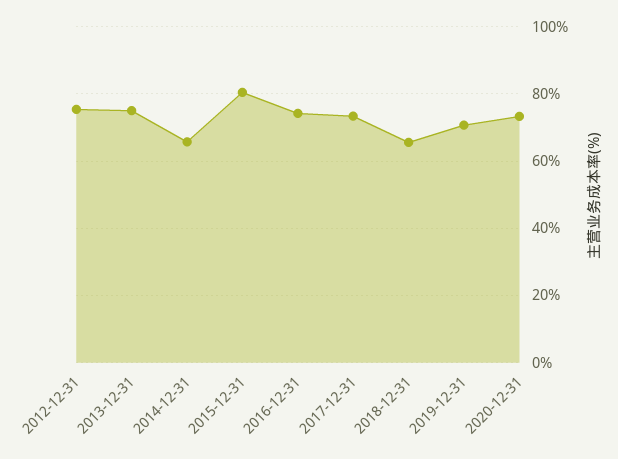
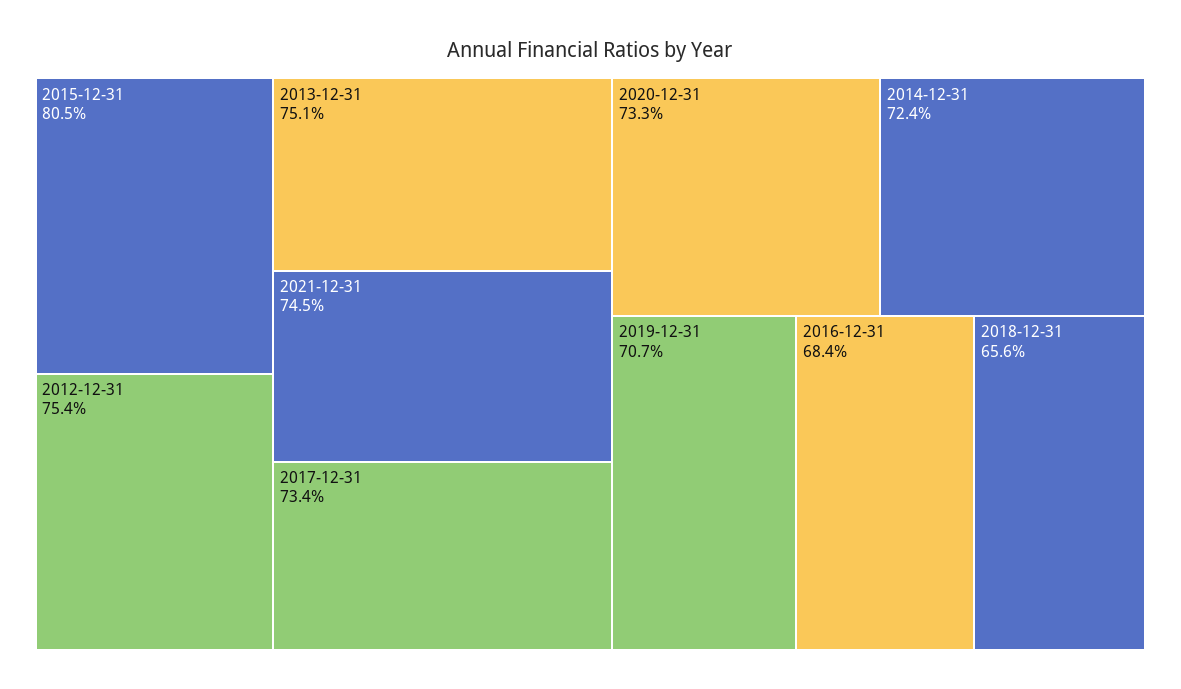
2014-12-31: 66 -> 72.4
2016-12-31: 74 -> 68.4
2021-12-31: none -> 74.5

